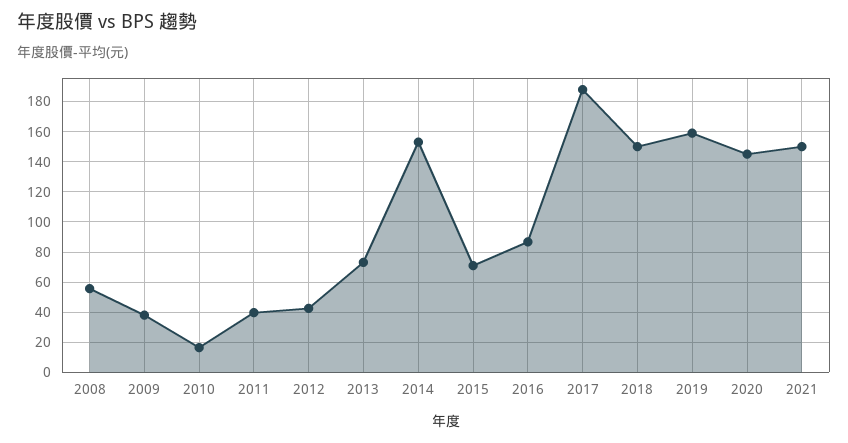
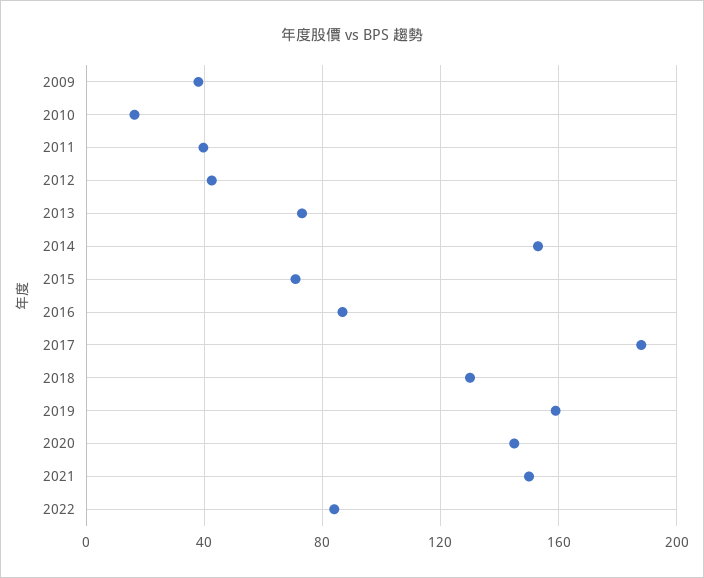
2008: 55 -> none
2018: 150 -> 130
2022: none -> 85

